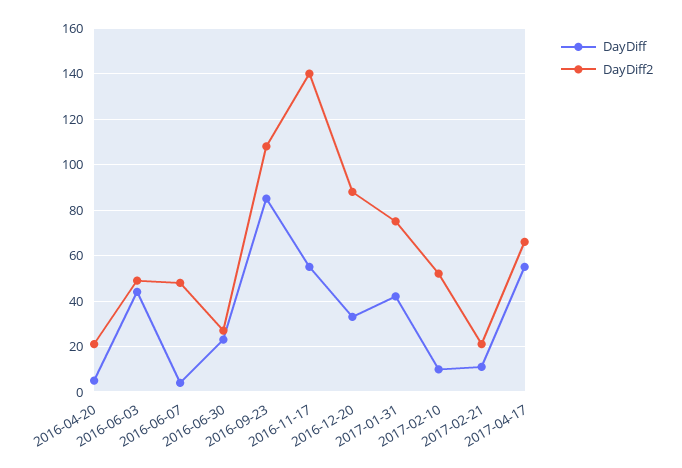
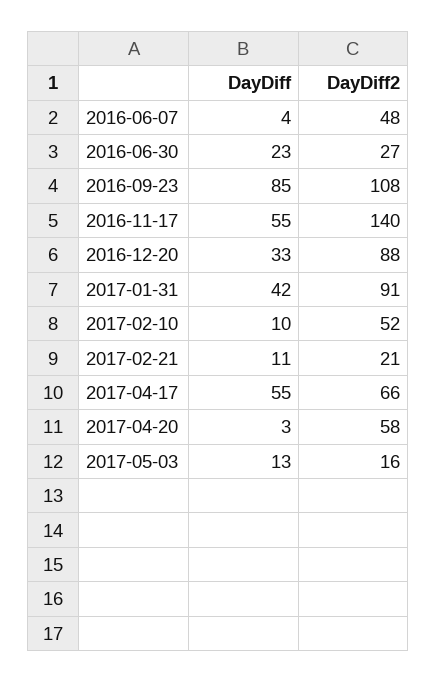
DayDiff, 2016-04-20: 5 -> none
DayDiff2, 2016-04-20: 20 -> none
DayDiff, 2016-06-03: 45 -> none
DayDiff2, 2016-06-03: 50 -> none
DayDiff2, 2017-01-31: 75 -> 91
DayDiff, 2017-04-20: none -> 3
DayDiff2, 2017-04-20: none -> 58
DayDiff, 2017-05-03: none -> 13
DayDiff2, 2017-05-03: none -> 16

